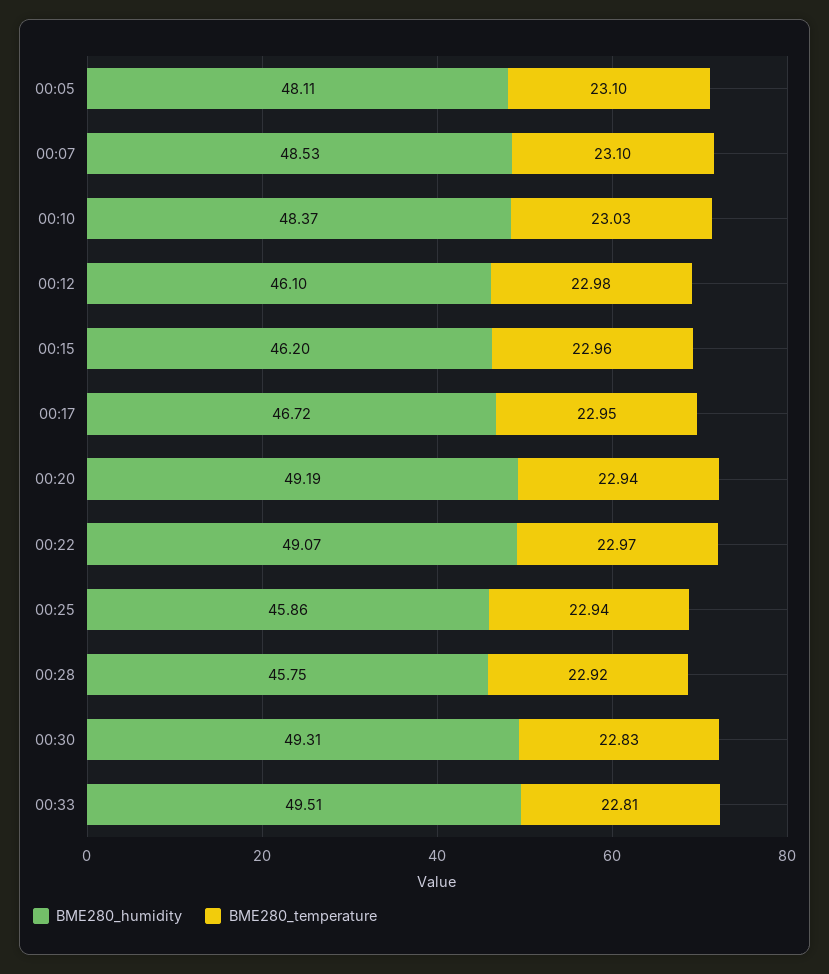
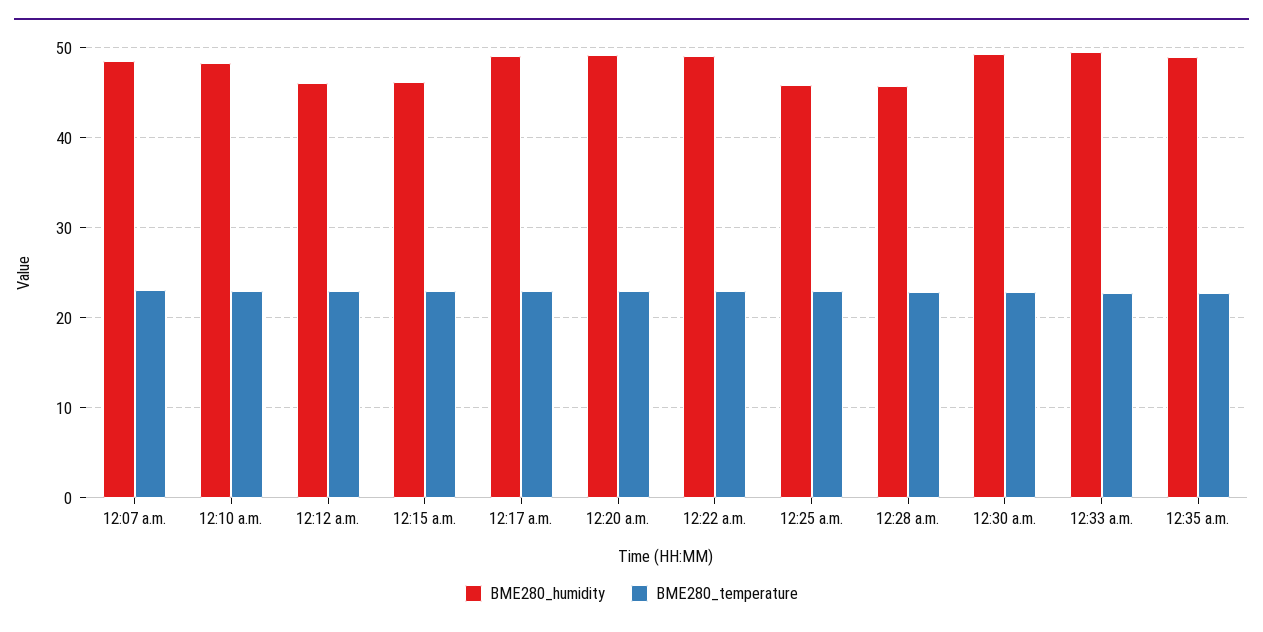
BME280_humidity, 00:05: 48.11 -> none
BME280_temperature, 00:05: 23.1 -> none
BME280_humidity, 00:17: 46.72 -> 49
BME280_humidity, 12:35 a.m.: none -> 49
BME280_temperature, 12:35 a.m.: none -> 23

